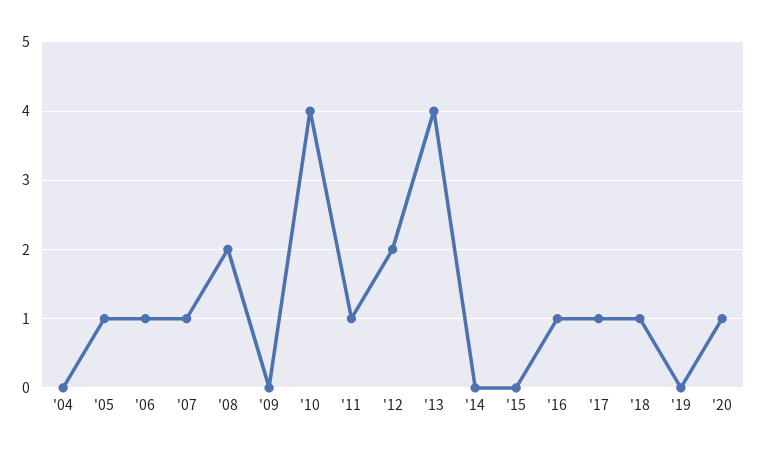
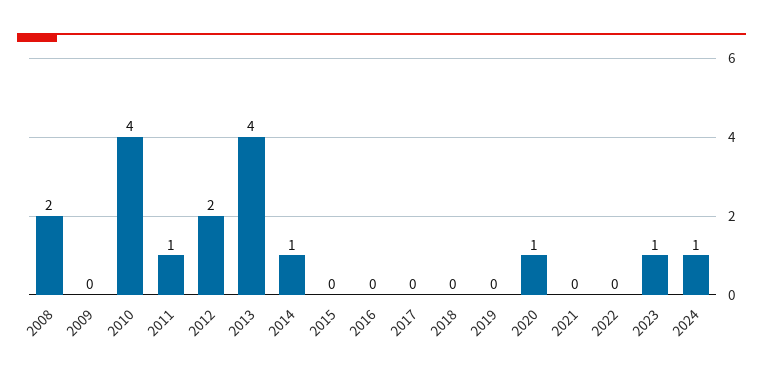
'04: 0 -> none
'05: 1 -> none
'06: 1 -> none
'07: 1 -> none
'14: 0 -> 1
'16: 1 -> 0
'17: 1 -> 0
'18: 1 -> 0
2021: none -> 0
2022: none -> 0
2023: none -> 1
2024: none -> 1

